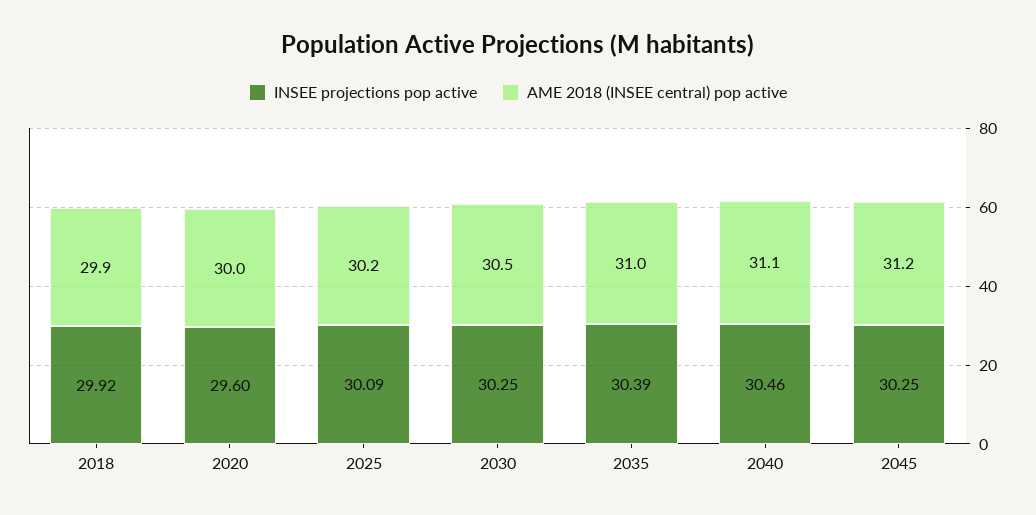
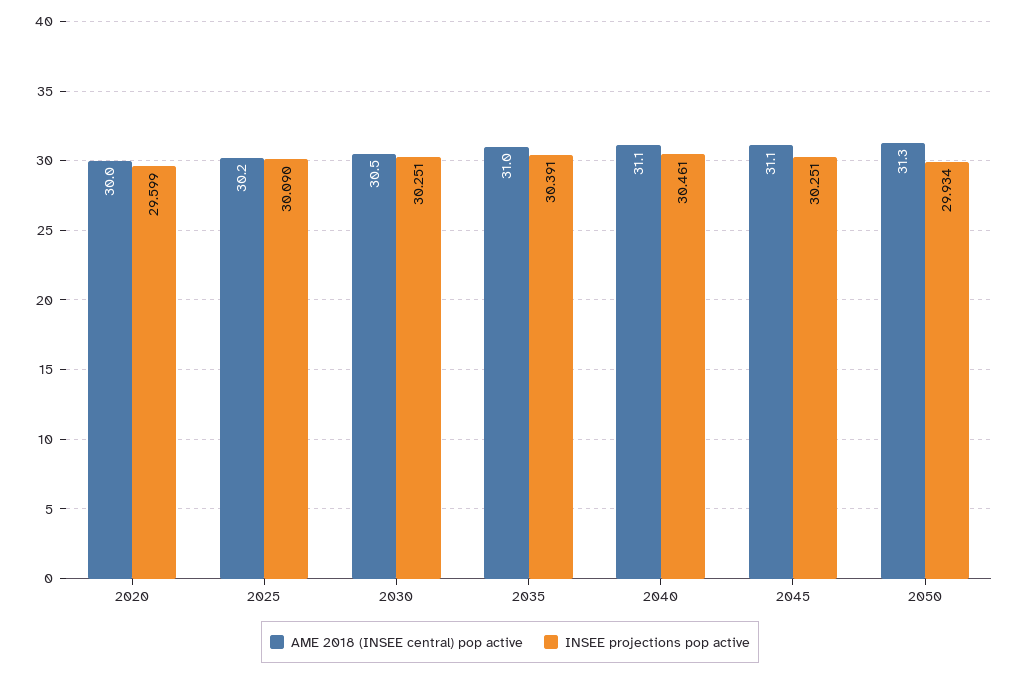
INSEE projections pop active, 2018: 29.92 -> none
AME 2018 (INSEE central) pop active, 2018: 29.9 -> none
AME 2018 (INSEE central) pop active, 2045: 31.2 -> 31.1
AME 2018 (INSEE central) pop active, 2050: none -> 31.3
INSEE projections pop active, 2050: none -> 29.934

